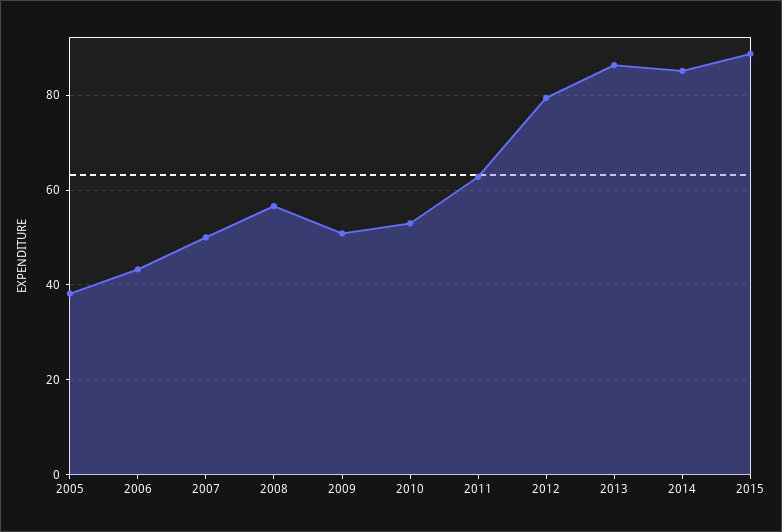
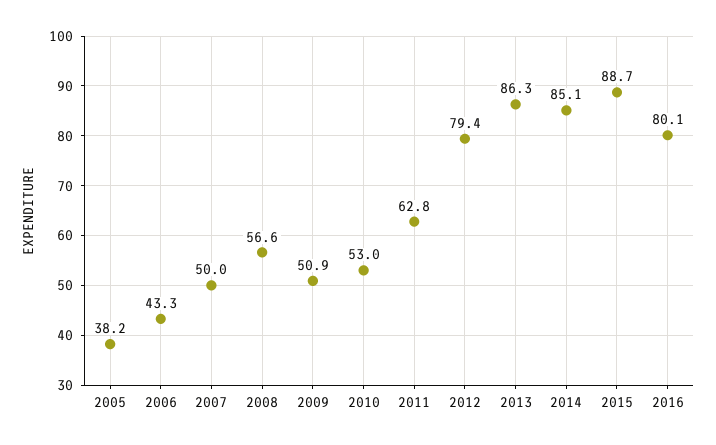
2016: none -> 80.1

